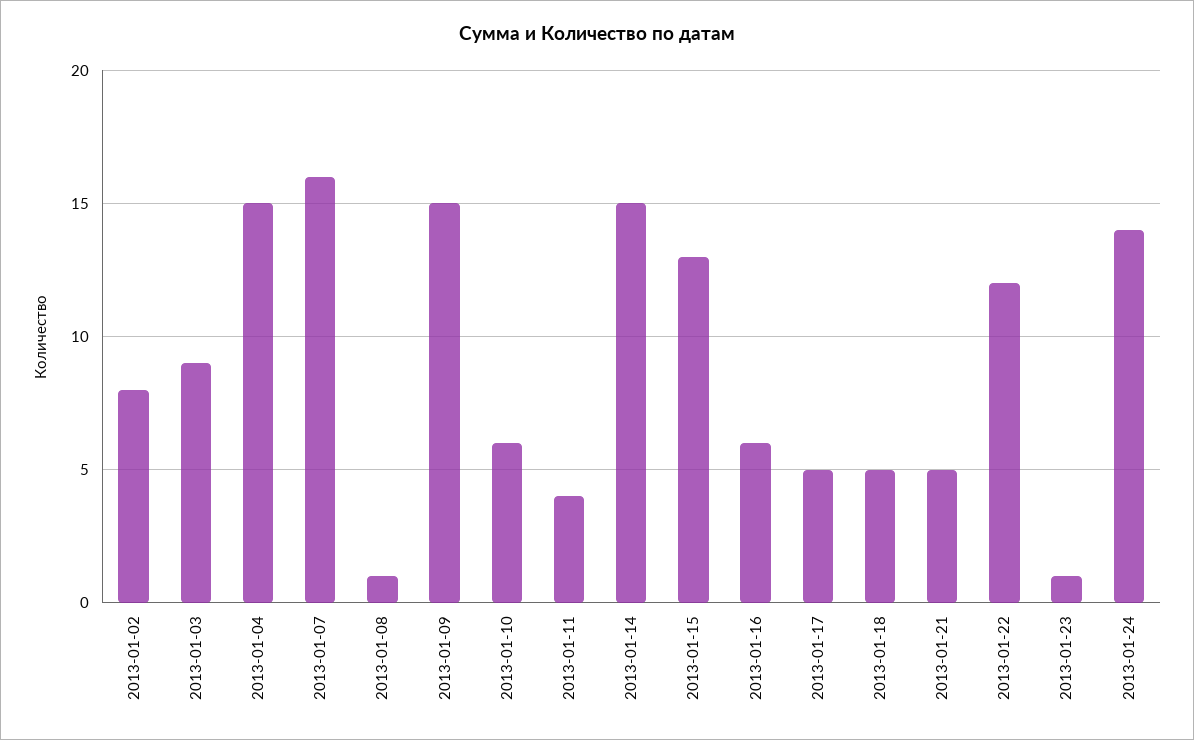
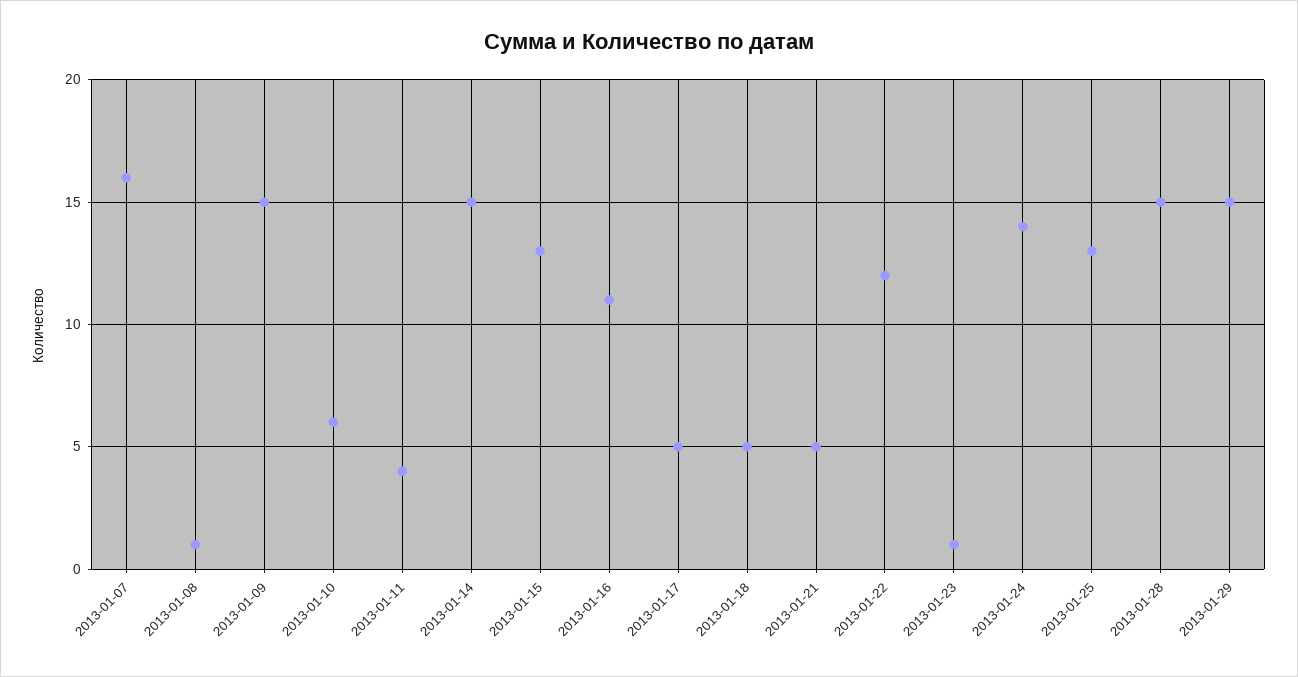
2013-01-02: 8 -> none
2013-01-03: 9 -> none
2013-01-04: 15 -> none
2013-01-16: 6 -> 11
2013-01-25: none -> 13
2013-01-28: none -> 15
2013-01-29: none -> 15

